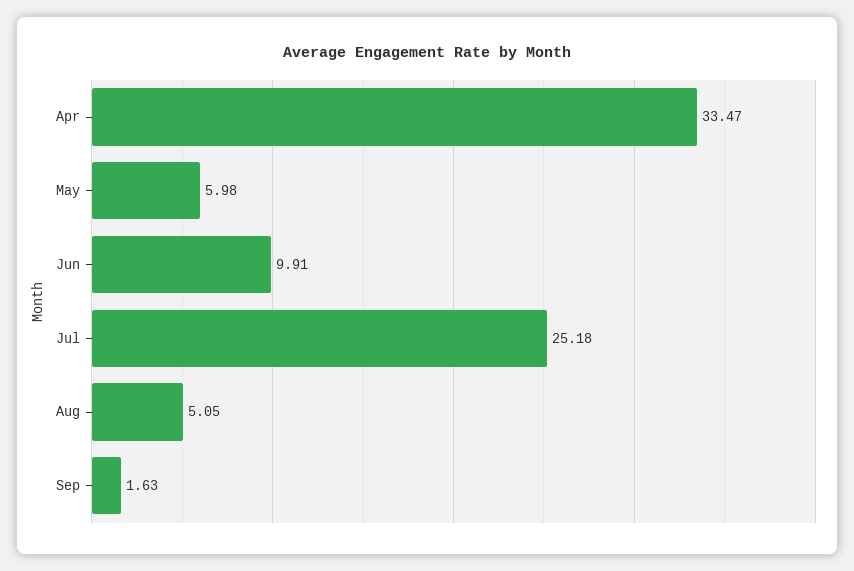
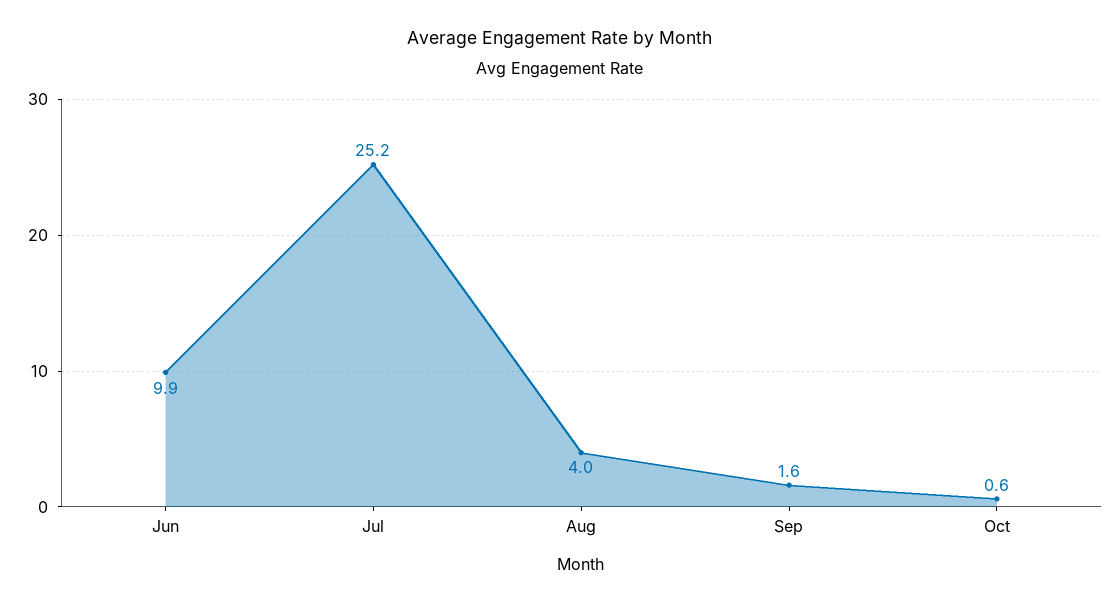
Apr: 33.47 -> none
May: 5.98 -> none
Aug: 5.05 -> 4
Oct: none -> 0.6

